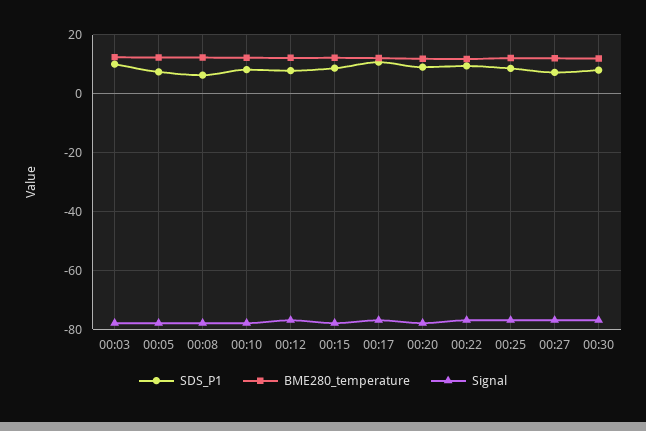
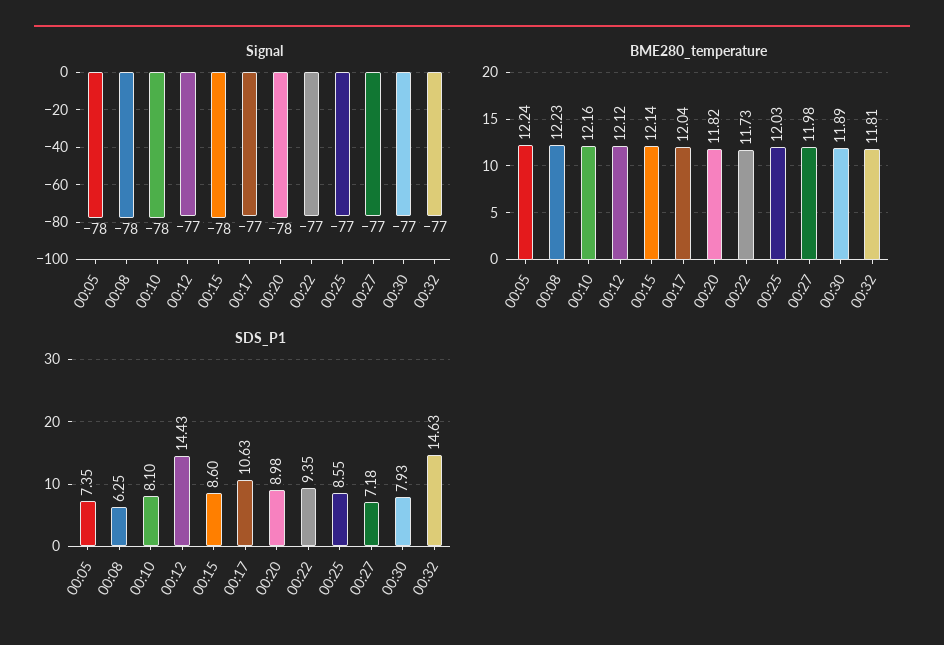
SDS_P1, 00:03: 10 -> none
BME280_temperature, 00:03: 12.5 -> none
Signal, 00:03: -77.5 -> none
SDS_P1, 00:12: 7.5 -> 14.43
Signal, 00:32: none -> -77
BME280_temperature, 00:32: none -> 11.81
SDS_P1, 00:32: none -> 14.63

